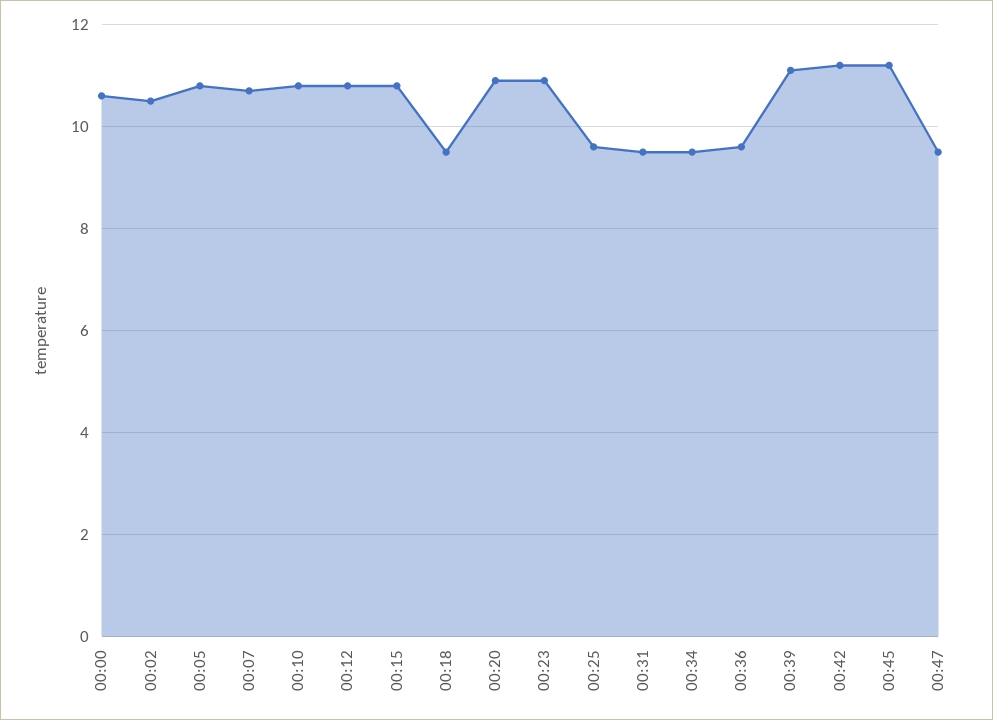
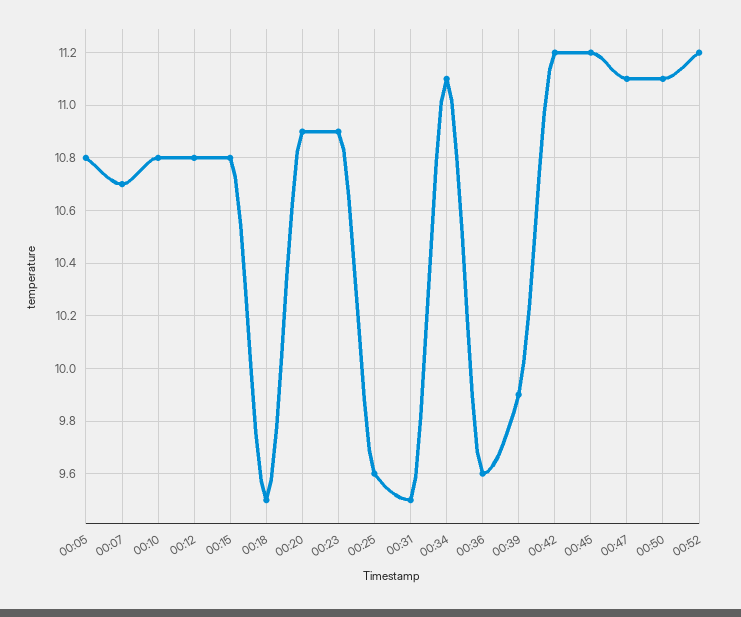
00:00: 10.5 -> none
00:02: 10.5 -> none
00:34: 9.5 -> 11.1
00:39: 11 -> 9.9
00:47: 9.5 -> 11.1
00:50: none -> 11.1
00:52: none -> 11.2

